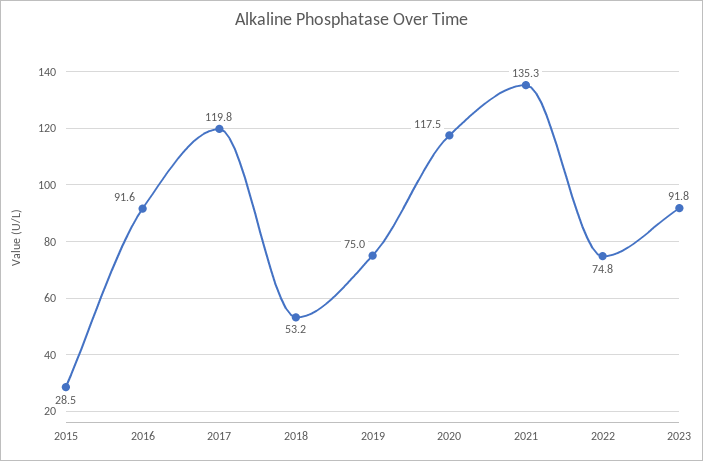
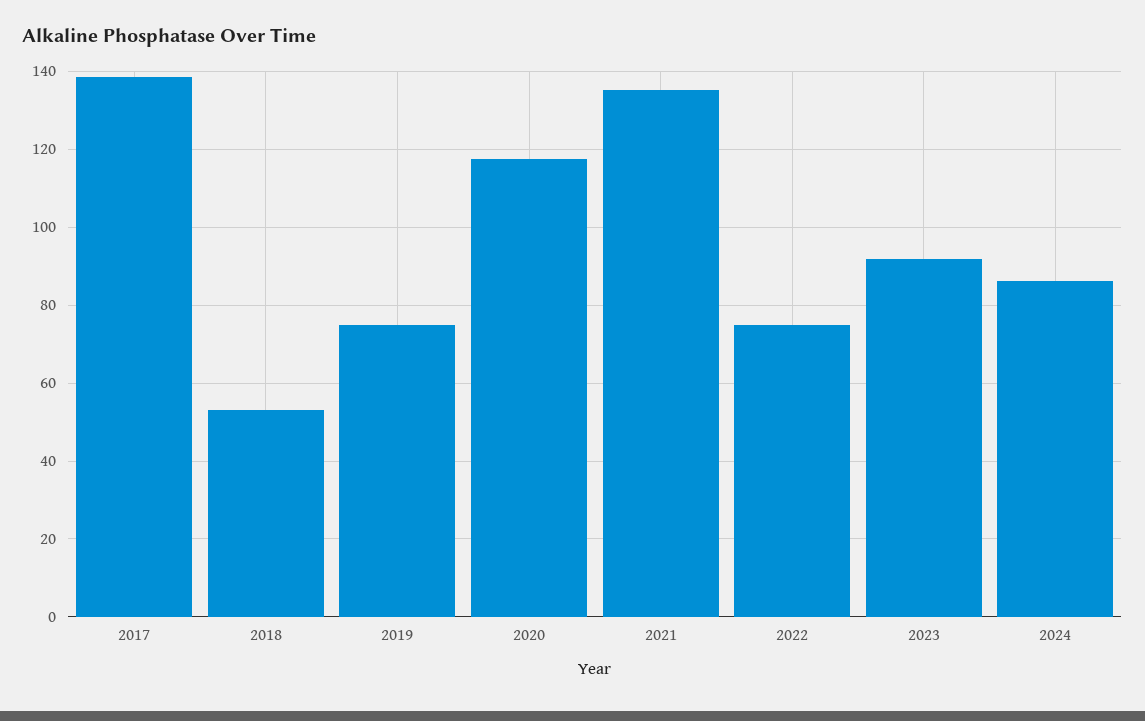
2015: 28.5 -> none
2016: 91.6 -> none
2017: 119.8 -> 138
2024: none -> 86

